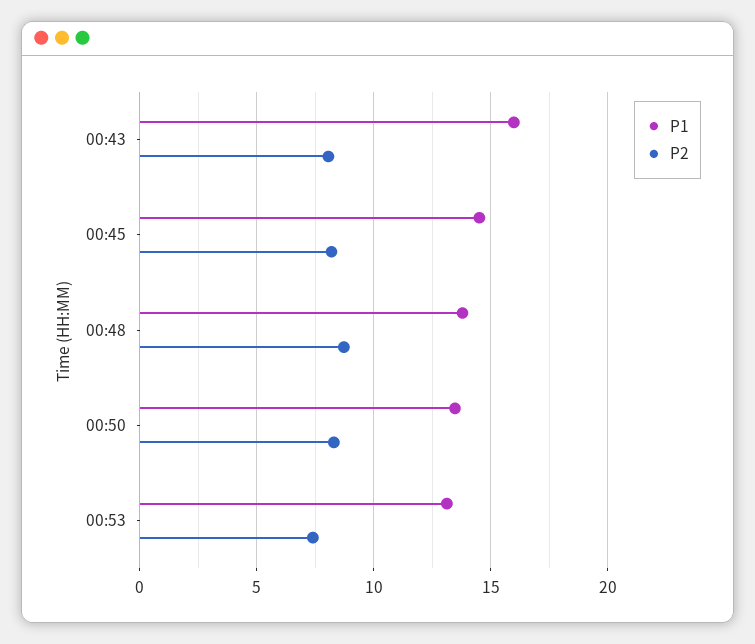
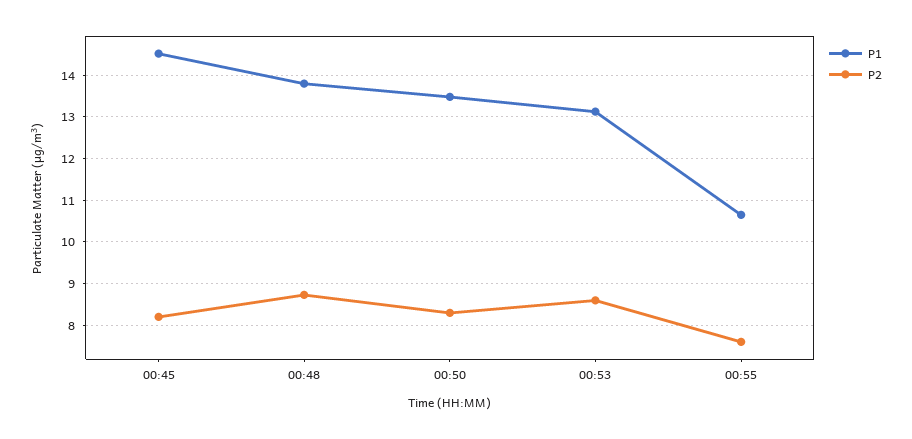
P1, 00:43: 16 -> none
P2, 00:43: 8 -> none
P2, 00:53: 7.5 -> 8.6
P1, 00:55: none -> 10.6
P2, 00:55: none -> 7.6

